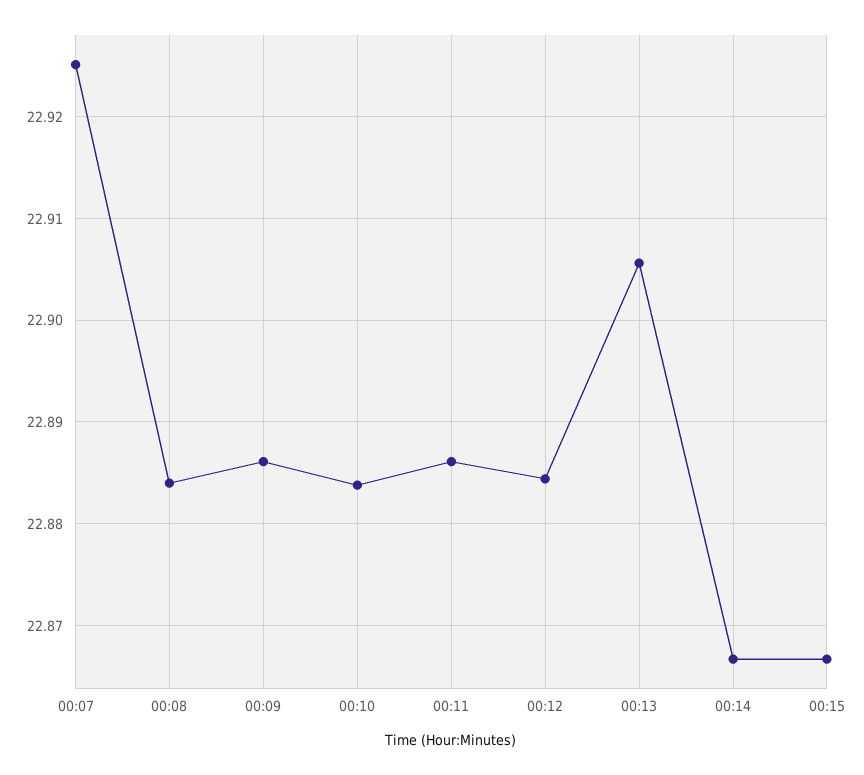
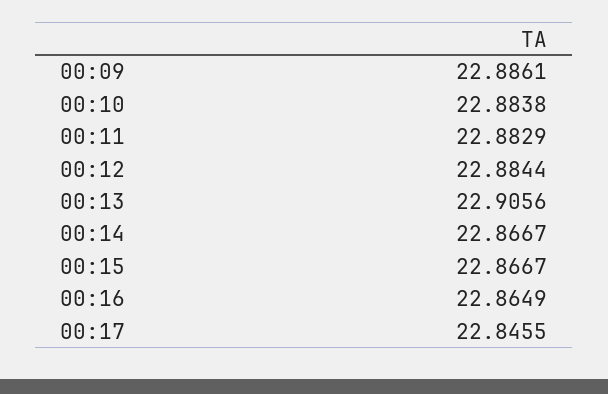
00:07: 22.925 -> none
00:08: 22.884 -> none
00:11: 22.886 -> 22.8829
00:16: none -> 22.8649
00:17: none -> 22.8455

